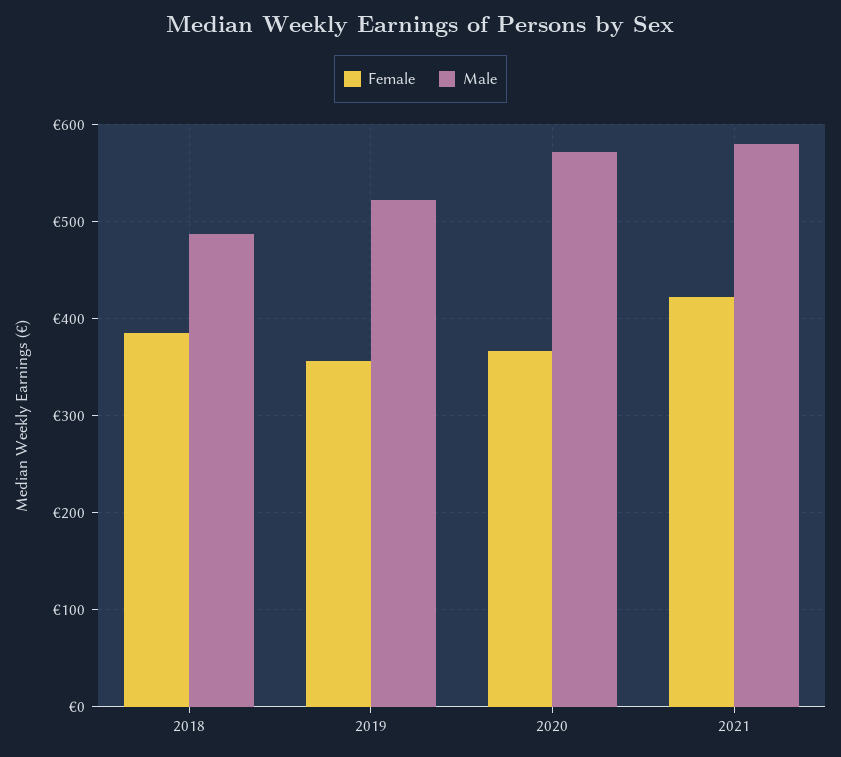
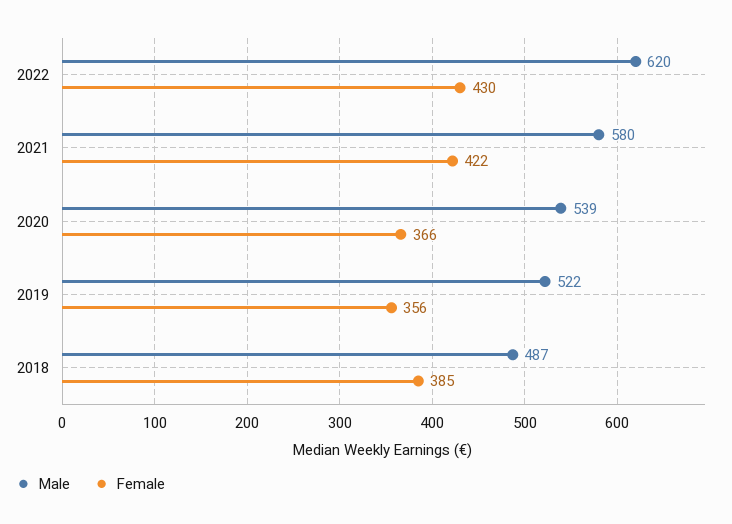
Male, 2020: 570 -> 539
Male, 2022: none -> 620
Female, 2022: none -> 430

